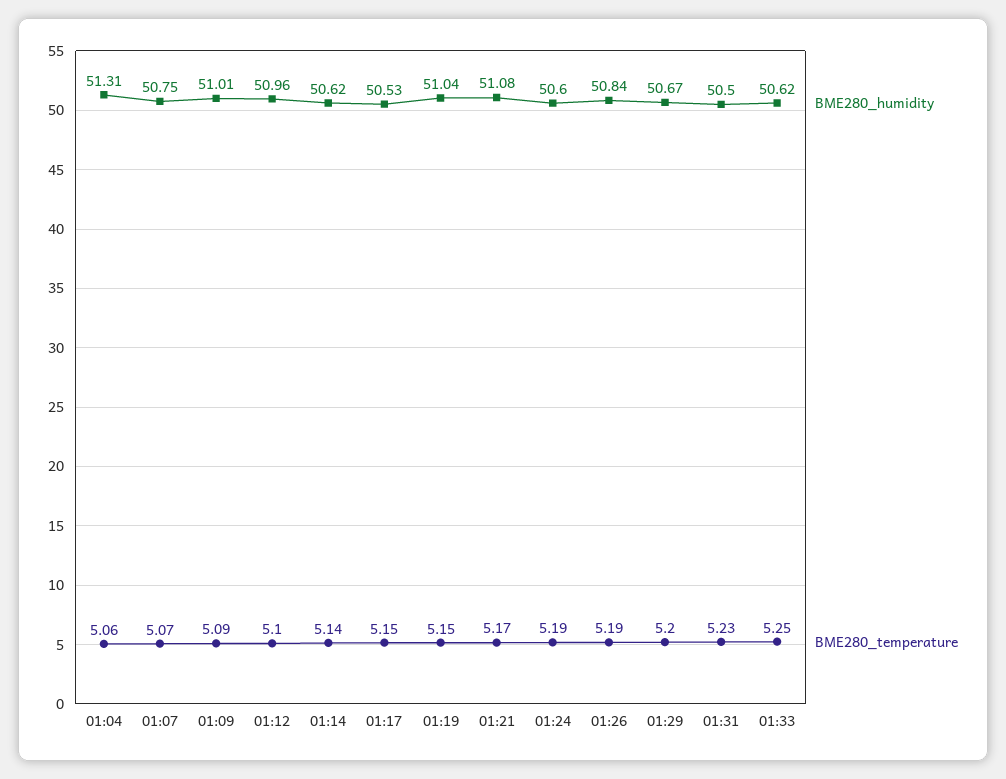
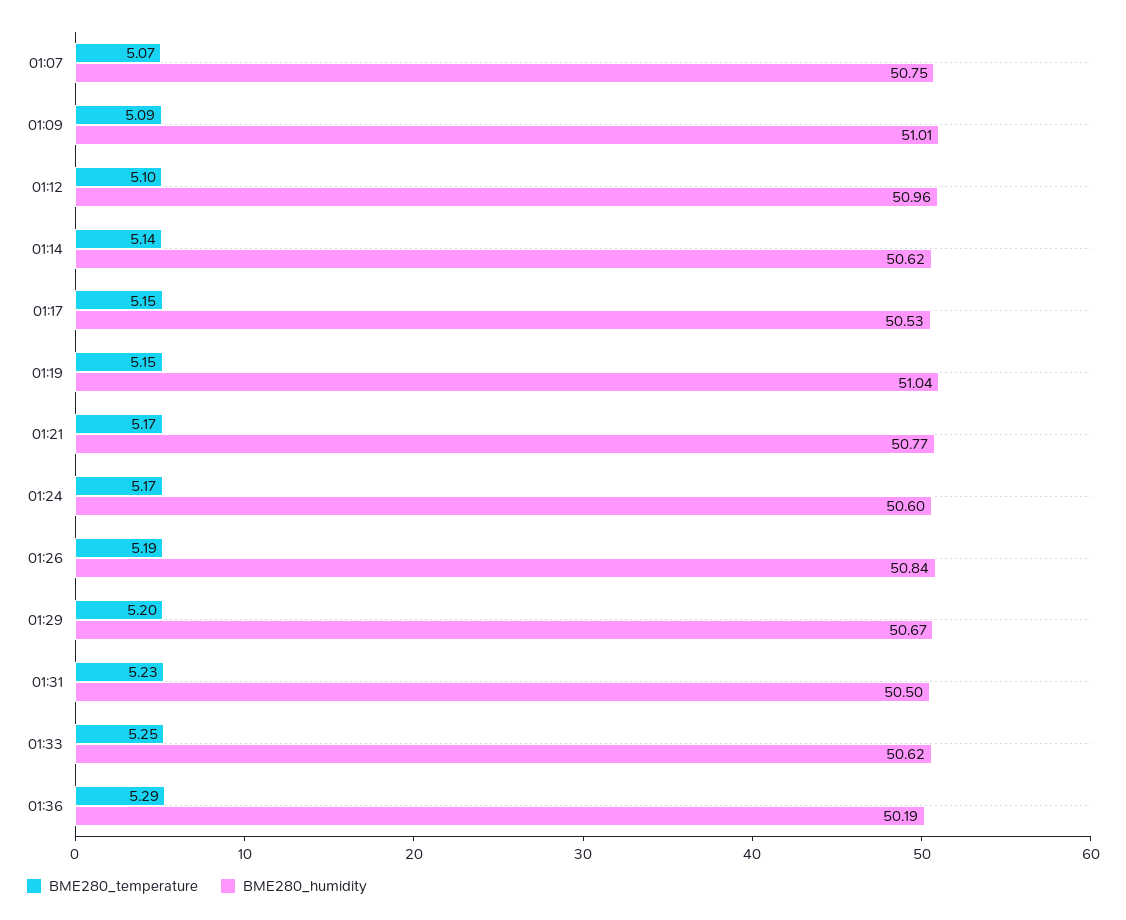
BME280_humidity, 01:04: 51.31 -> none
BME280_temperature, 01:04: 5.06 -> none
BME280_humidity, 01:21: 51.08 -> 50.77
BME280_temperature, 01:24: 5.19 -> 5.17
BME280_temperature, 01:36: none -> 5.29
BME280_humidity, 01:36: none -> 50.19

